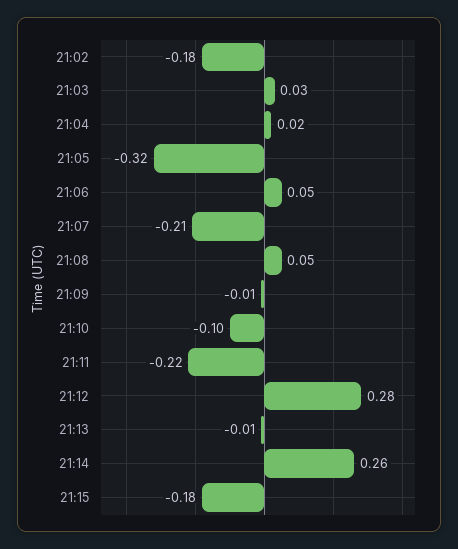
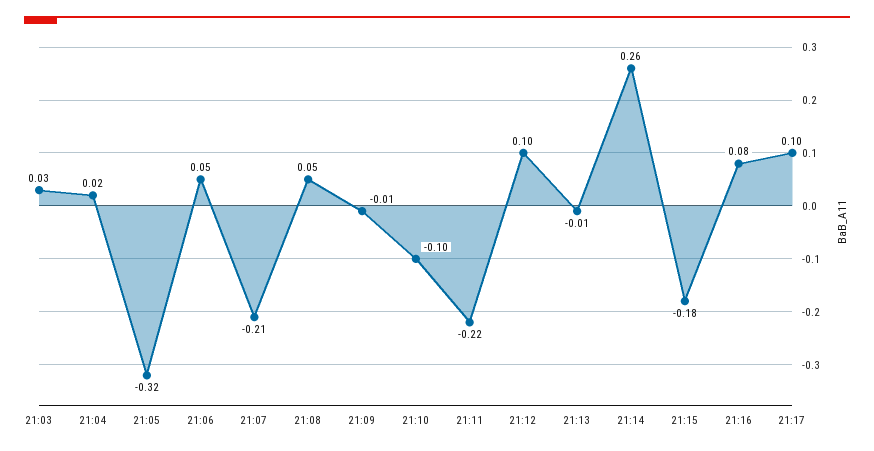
21:02: -0.18 -> none
21:12: 0.28 -> 0.1
21:16: none -> 0.08
21:17: none -> 0.1

